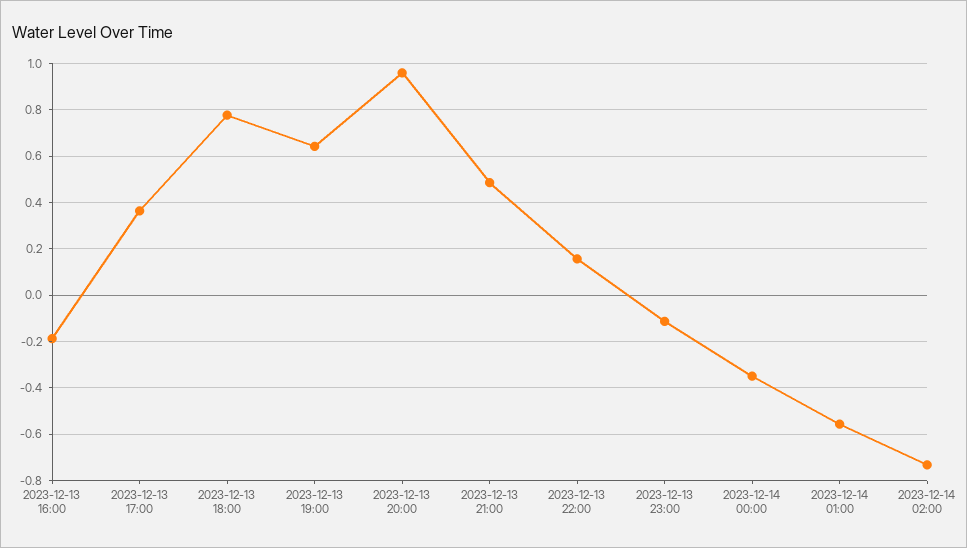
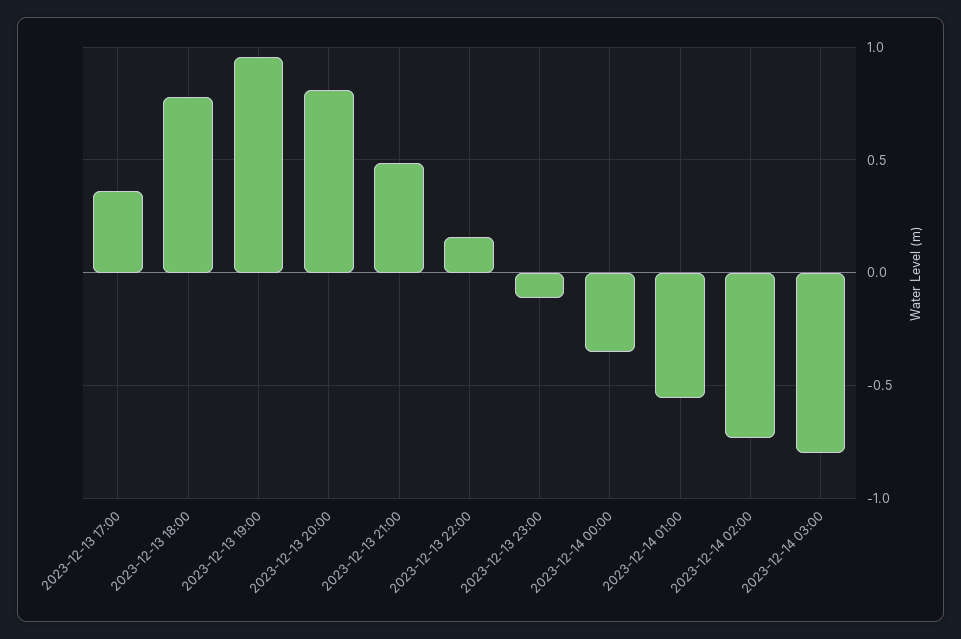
2023-12-13 16:00: -0.2 -> none
2023-12-13 19:00: 0.65 -> 0.95
2023-12-13 20:00: 0.95 -> 0.8
2023-12-14 03:00: none -> -0.8

